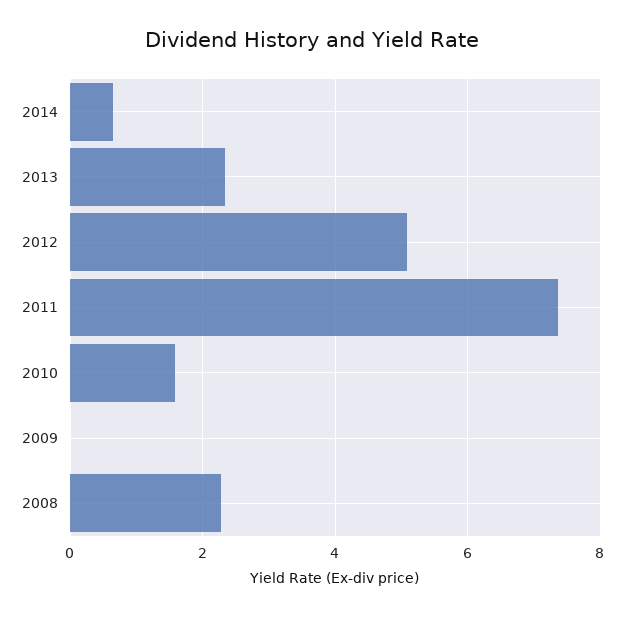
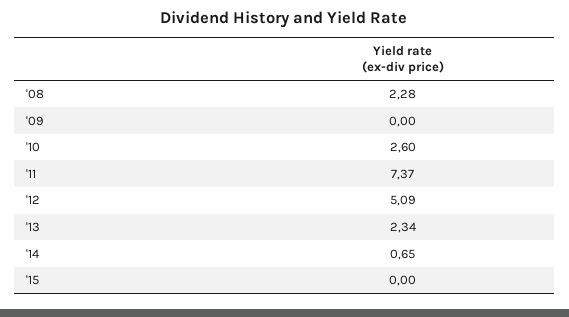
2010: 1.6 -> 2.6
'15: none -> 0

